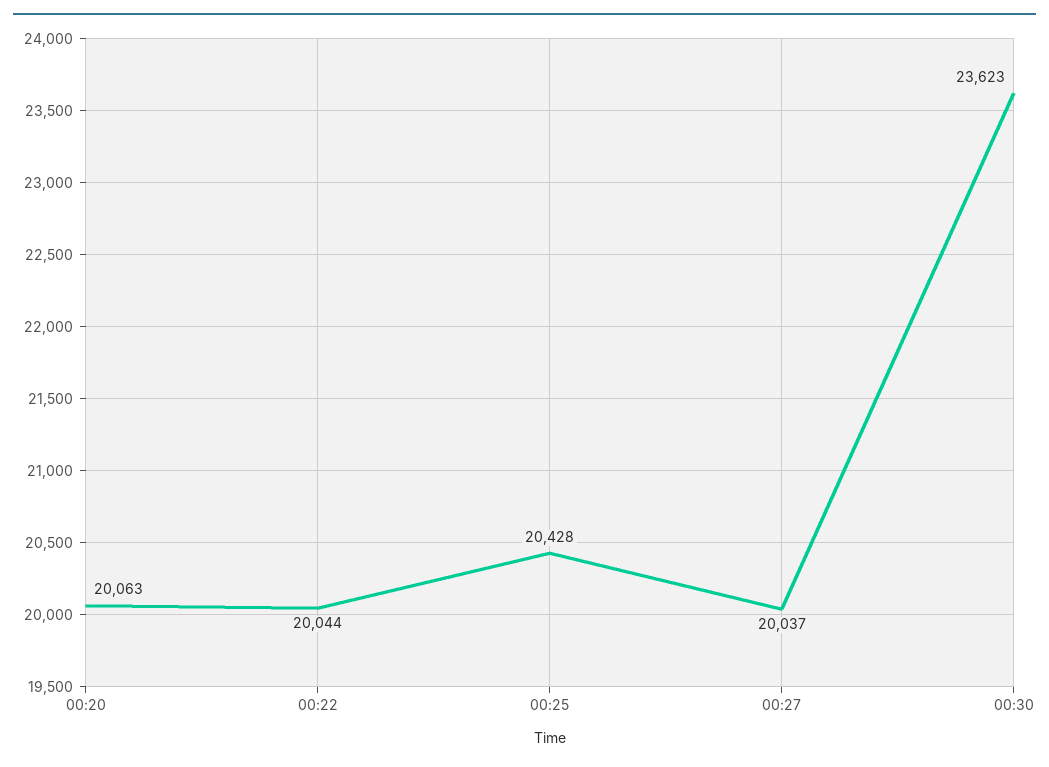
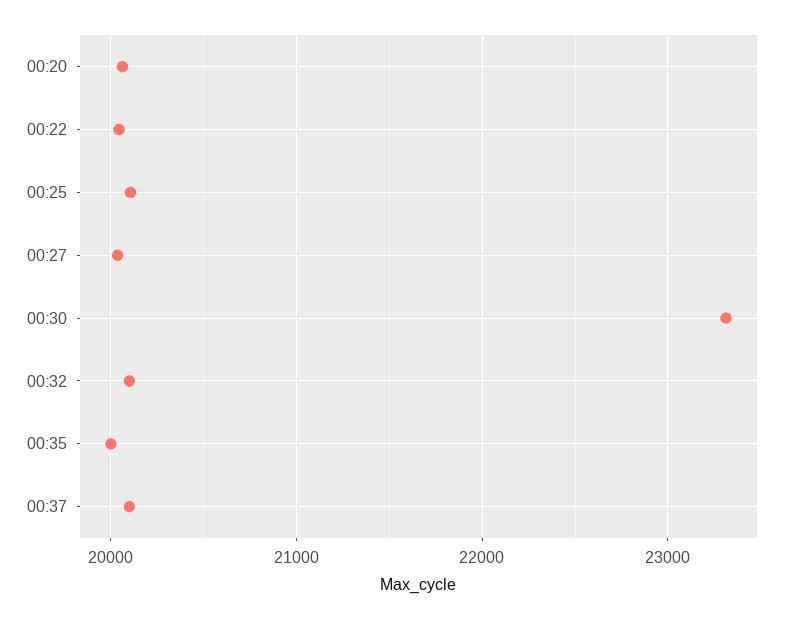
00:25: 20428 -> 20100
00:30: 23623 -> 23300
00:32: none -> 20100
00:35: none -> 20000
00:37: none -> 20100

